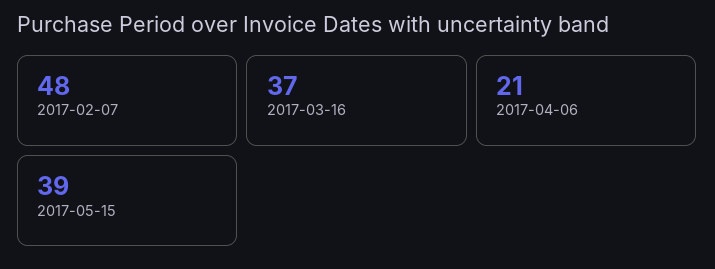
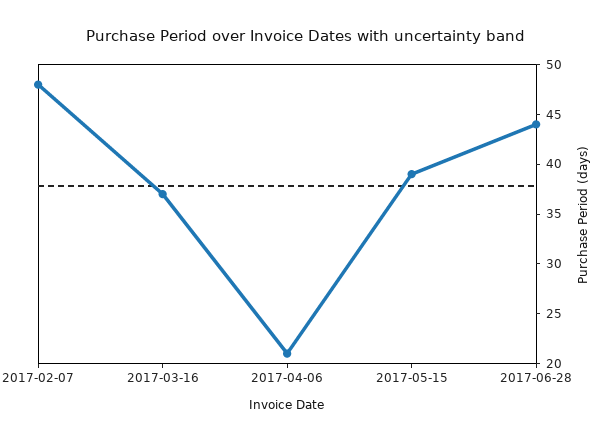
2017-06-28: none -> 44

